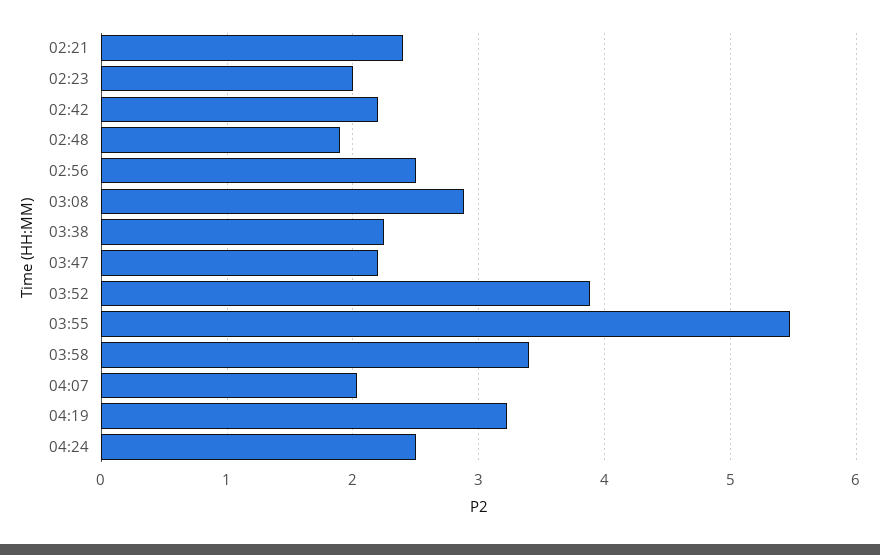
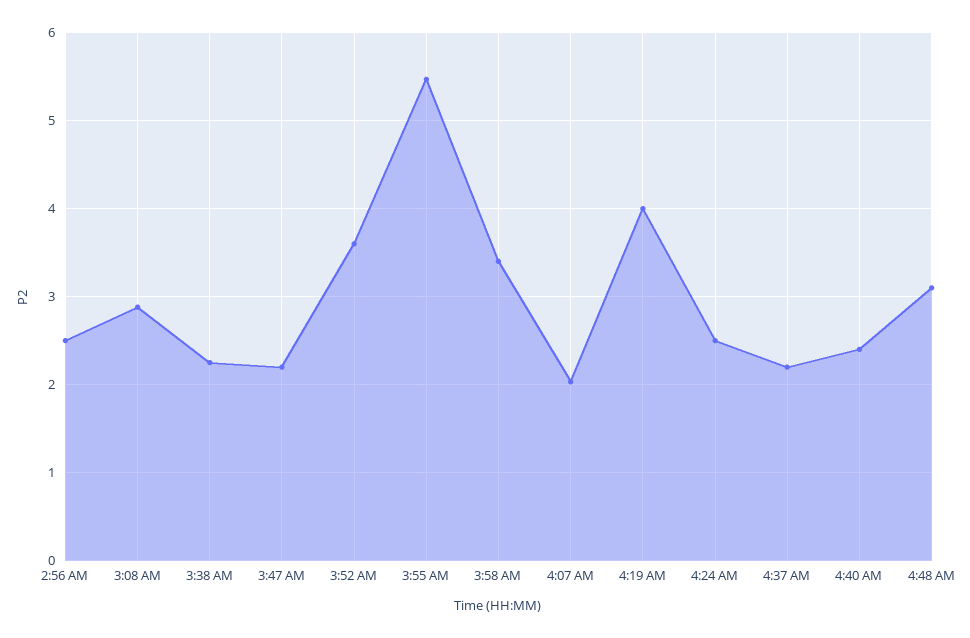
02:21: 2.4 -> none
02:23: 2 -> none
02:42: 2.2 -> none
02:48: 1.9 -> none
03:52: 3.9 -> 3.6
04:19: 3.2 -> 4
4:37 AM: none -> 2.2
4:40 AM: none -> 2.4
4:48 AM: none -> 3.1

